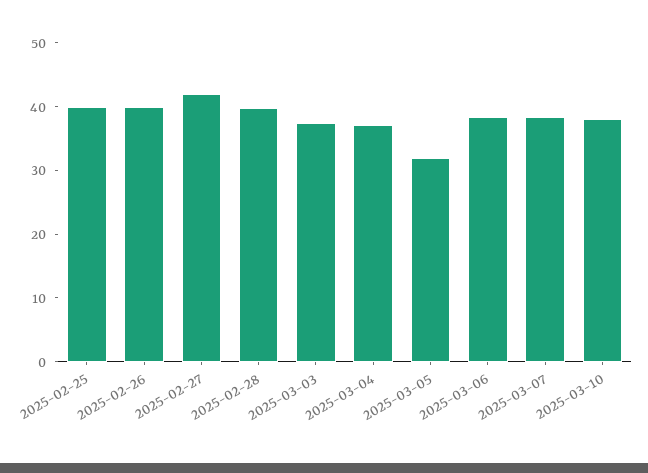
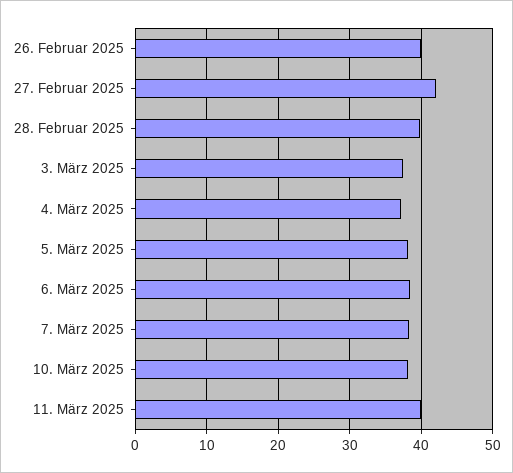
2025-02-25: 40 -> none
2025-03-05: 32 -> 38
11. März 2025: none -> 40

